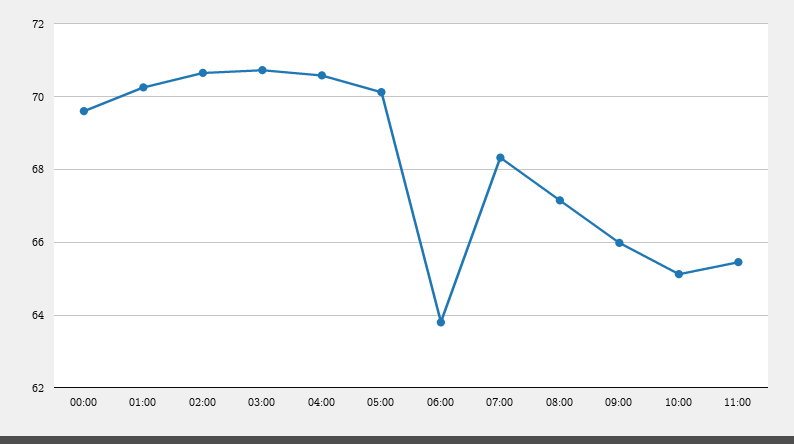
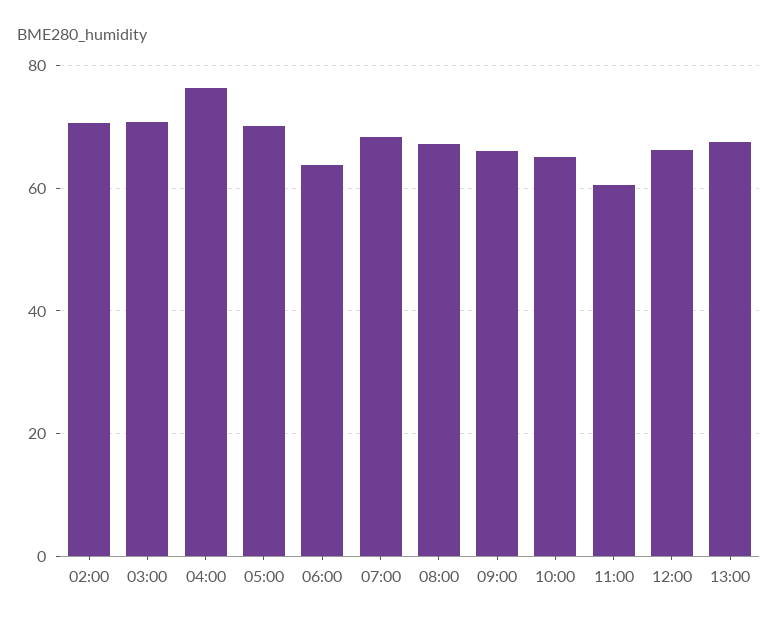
00:00: 69.6 -> none
01:00: 70.2 -> none
04:00: 70.6 -> 76
11:00: 65.4 -> 60
12:00: none -> 66
13:00: none -> 68

